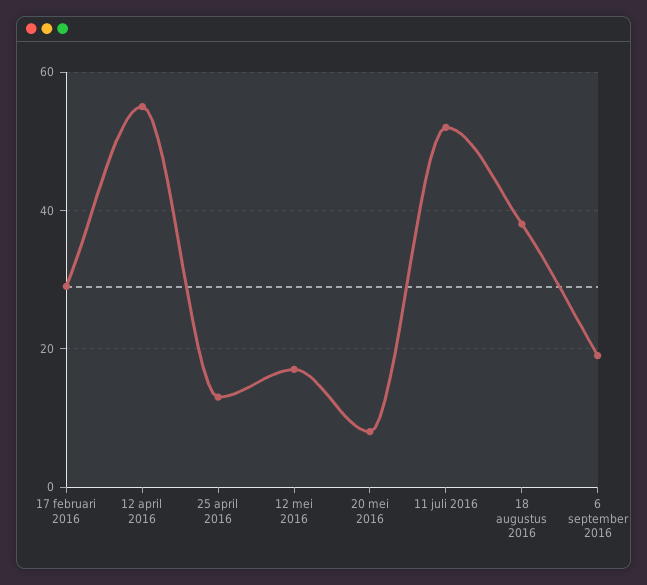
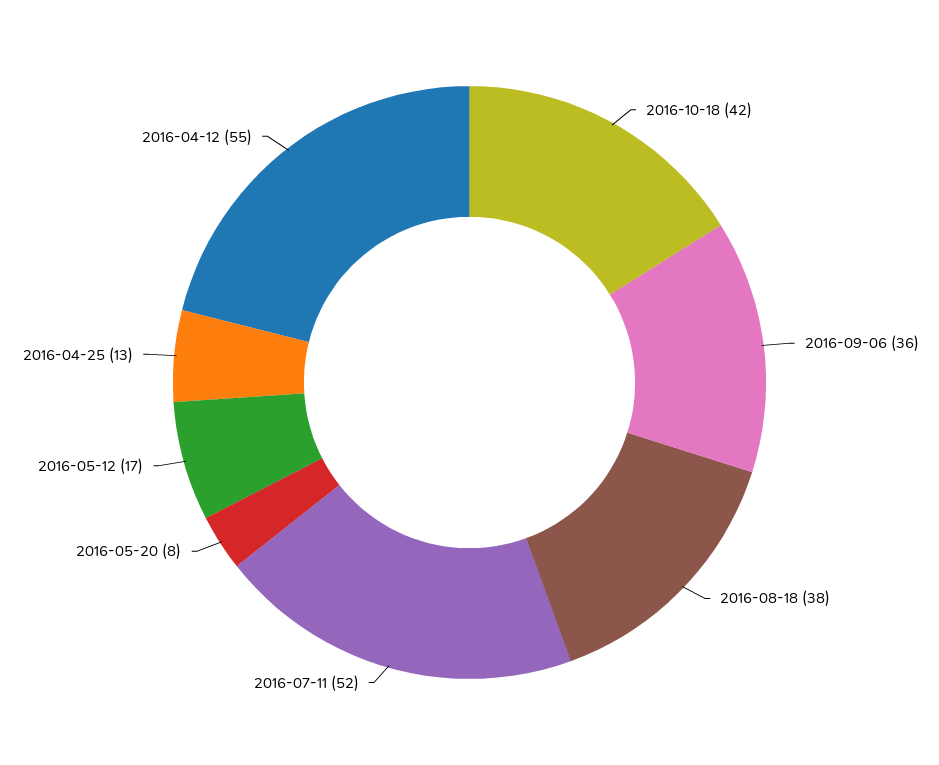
17 februari 2016: 30 -> none
6 september 2016: 20 -> 36
2016-10-18: none -> 42

